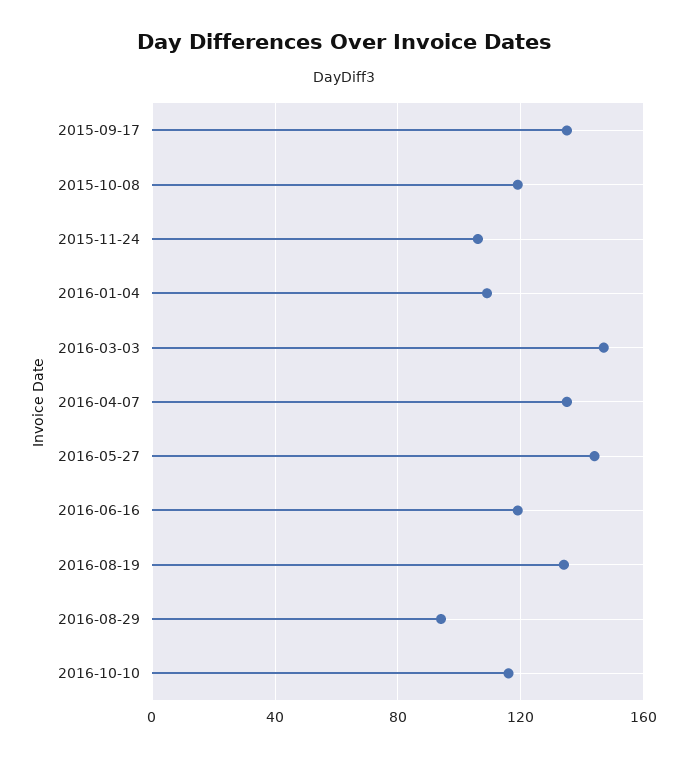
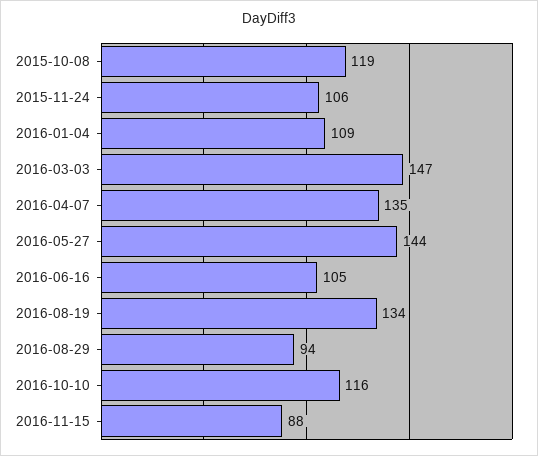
2015-09-17: 135 -> none
2016-06-16: 120 -> 105
2016-11-15: none -> 88

